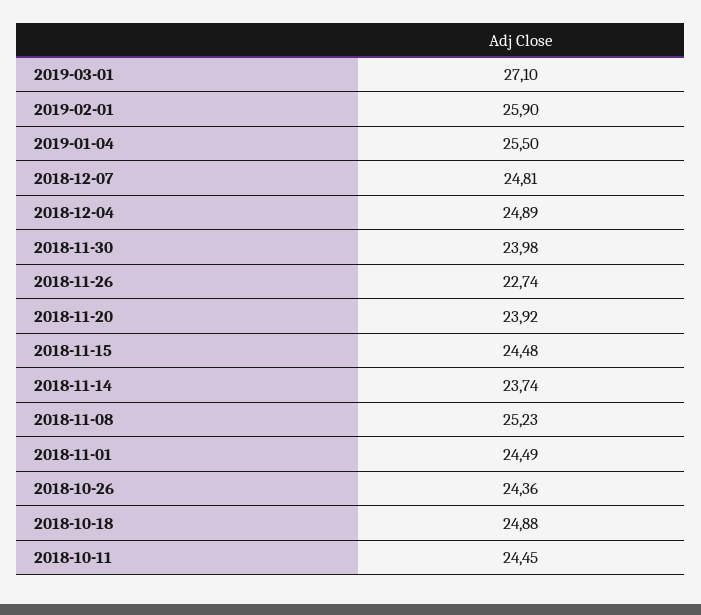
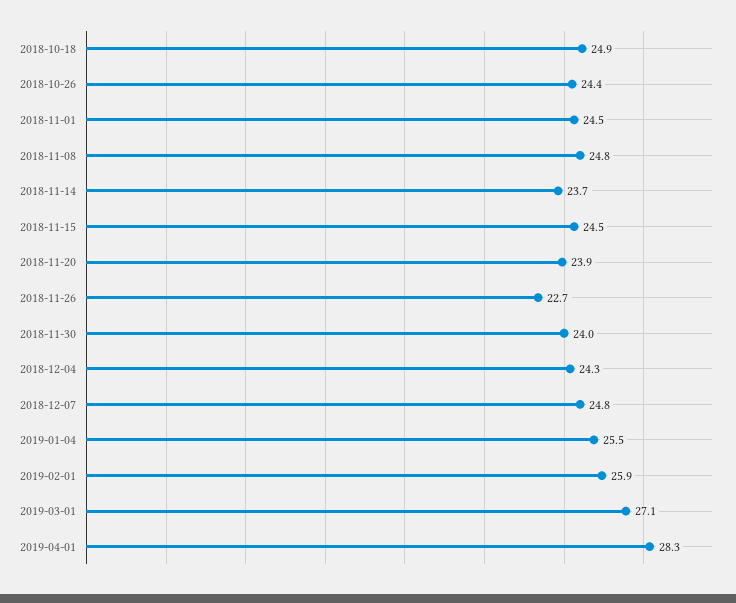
2018-12-04: 24.89 -> 24.3
2018-11-08: 25.23 -> 24.8
2018-10-11: 24.45 -> none
2019-04-01: none -> 28.3

